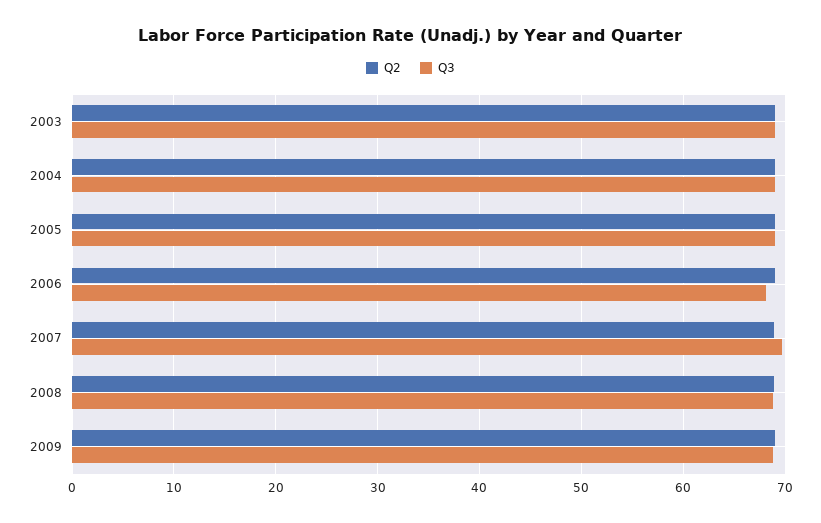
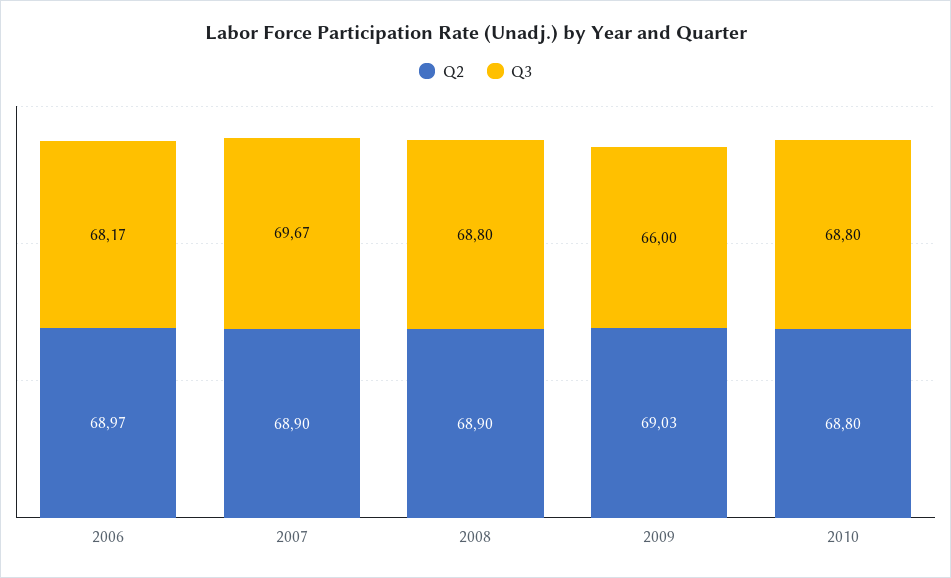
Q2, 2003: 69 -> none
Q3, 2003: 69 -> none
Q2, 2004: 69 -> none
Q3, 2004: 69 -> none
Q2, 2005: 69 -> none
Q3, 2005: 69 -> none
Q3, 2009: 69 -> 66
Q2, 2010: none -> 68.8
Q3, 2010: none -> 68.8

